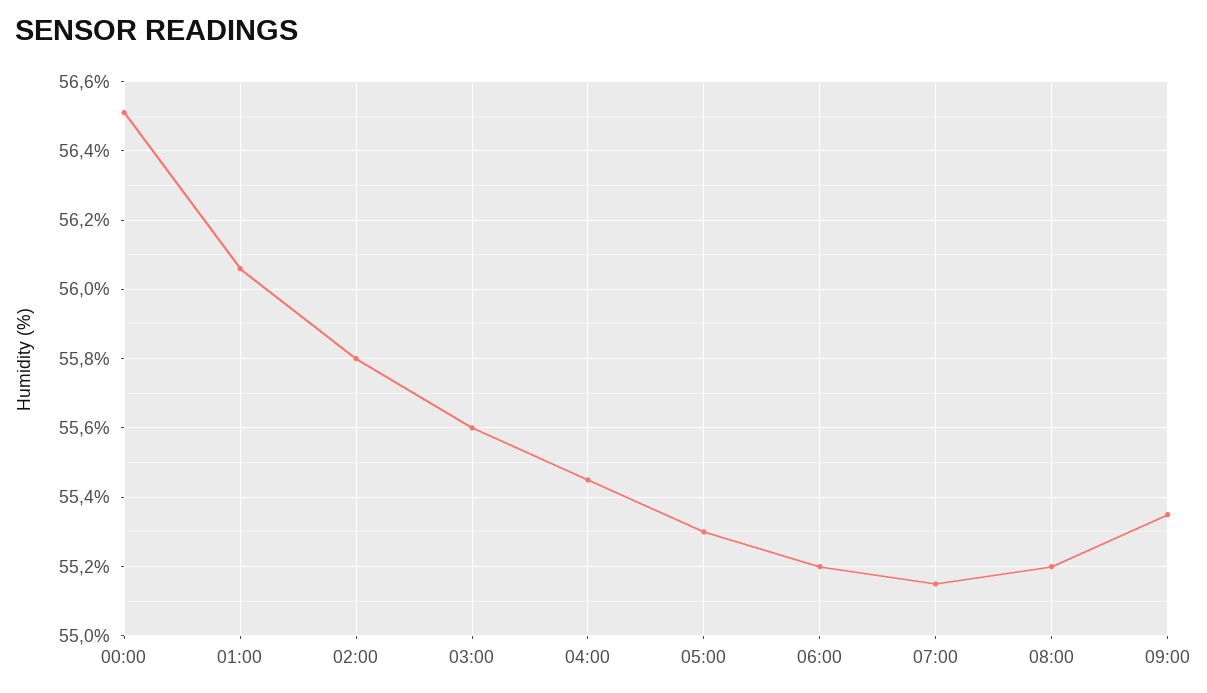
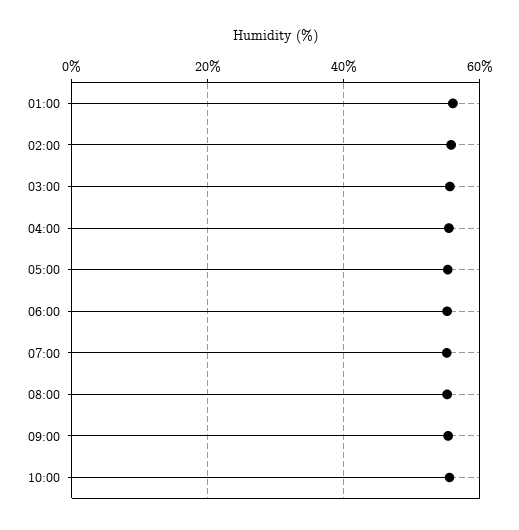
00:00: 56.5 -> none
10:00: none -> 56

